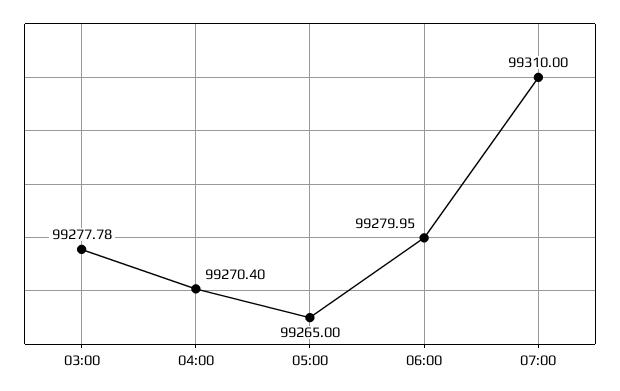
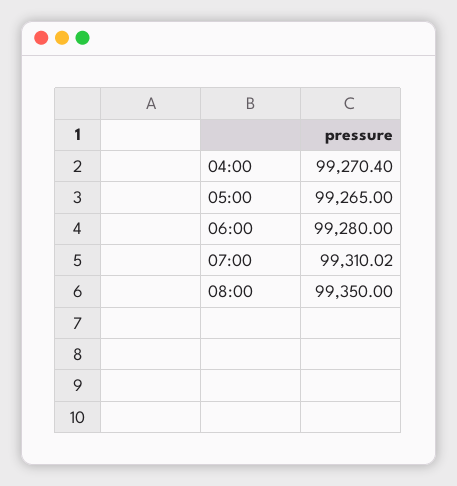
03:00: 99277.78 -> none
06:00: 99279.95 -> 99280
07:00: 99310 -> 99310.02
08:00: none -> 99350

